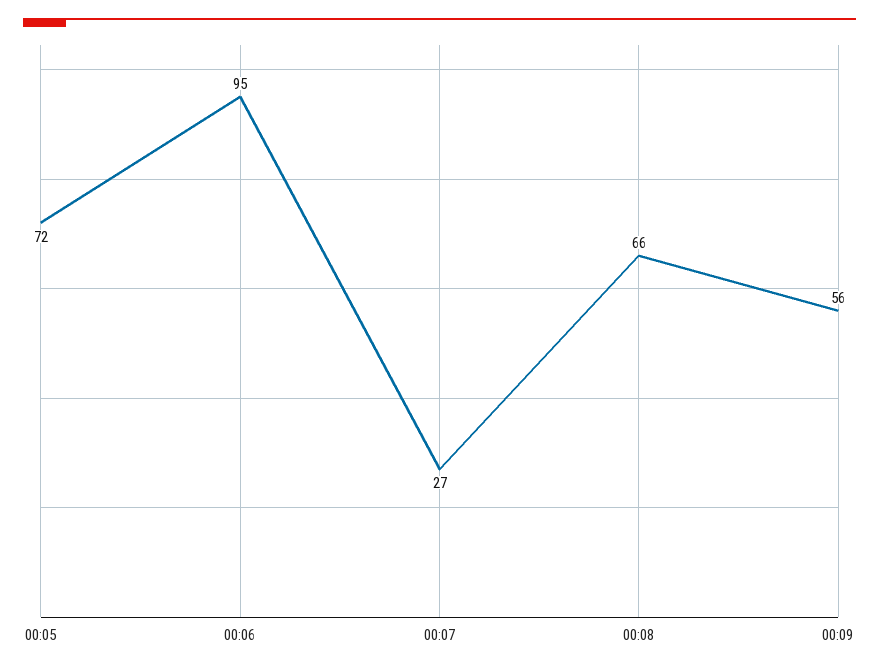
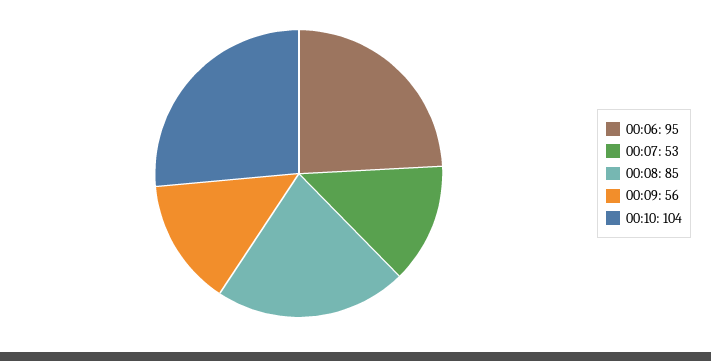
00:05: 72 -> none
00:07: 27 -> 53
00:08: 66 -> 85
00:10: none -> 104

